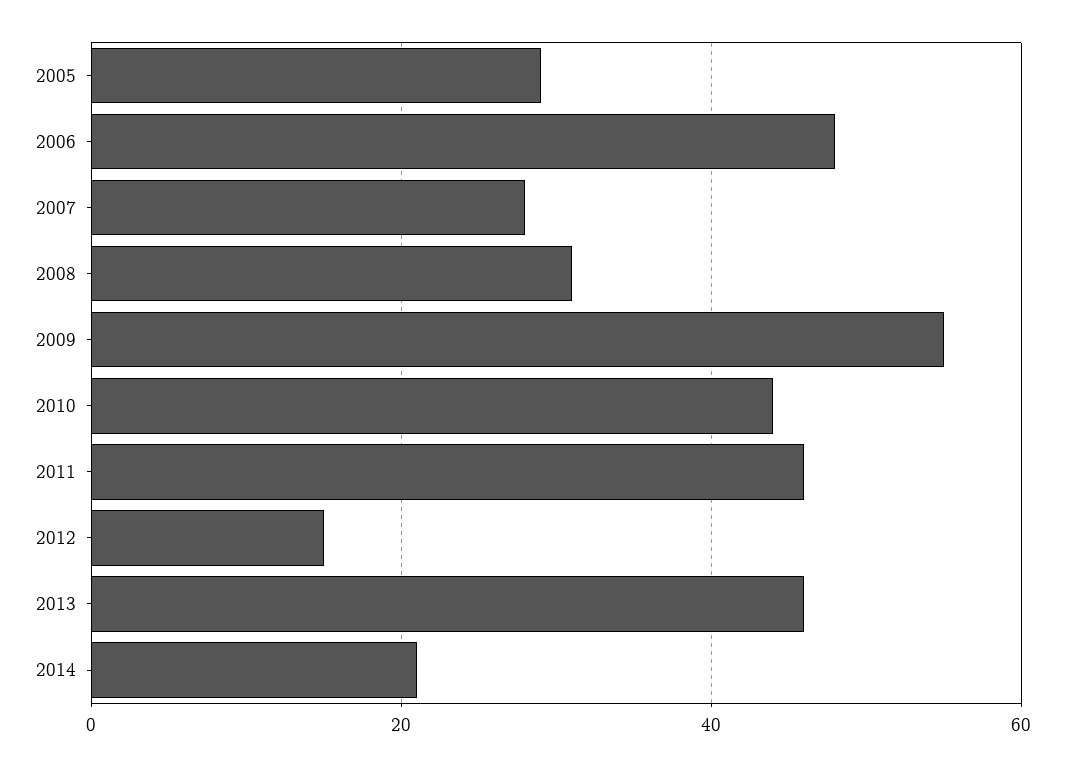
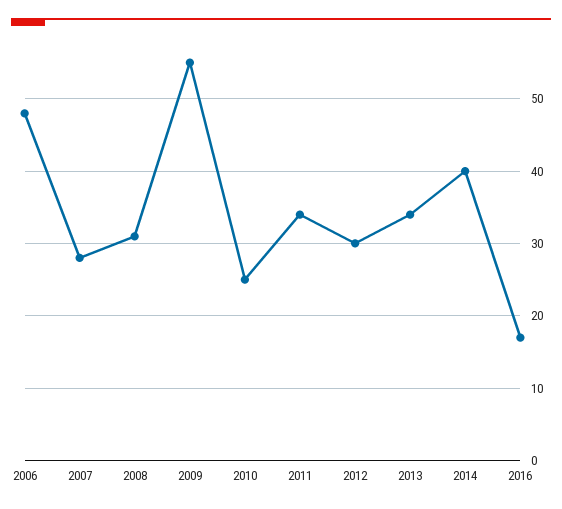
2005: 30 -> none
2010: 45 -> 25
2011: 45 -> 34
2012: 15 -> 30
2013: 45 -> 34
2014: 20 -> 40
2016: none -> 17

